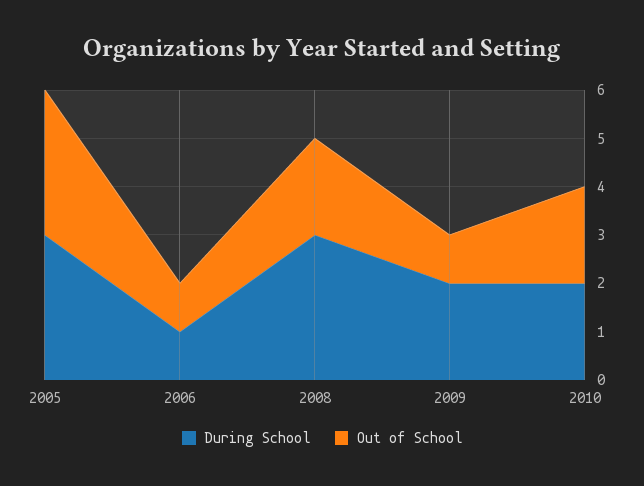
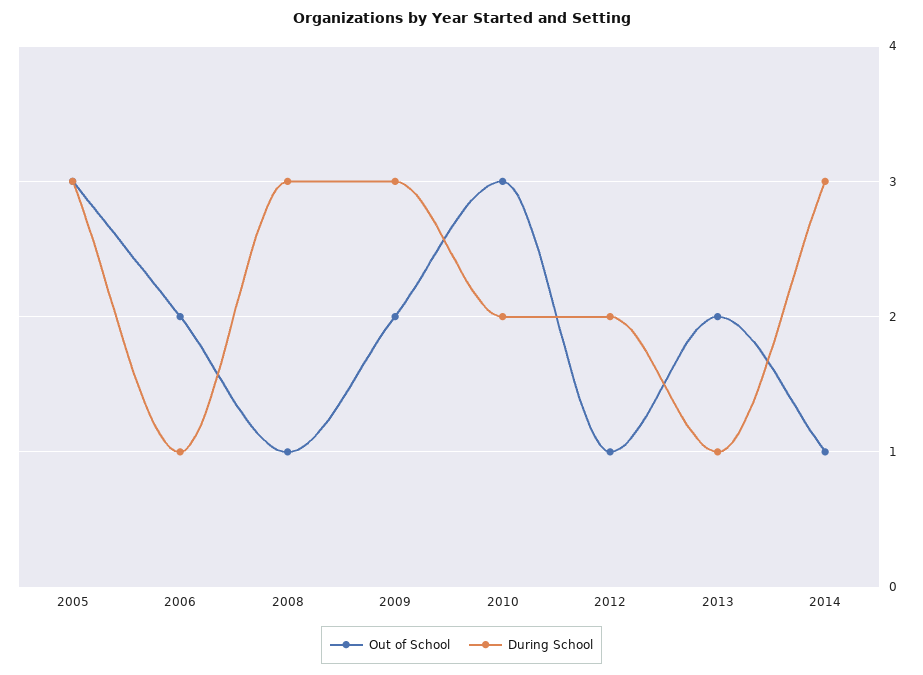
Out of School, 2006: 1 -> 2
Out of School, 2008: 2 -> 1
During School, 2009: 2 -> 3
Out of School, 2009: 1 -> 2
Out of School, 2010: 2 -> 3
Out of School, 2012: none -> 1
During School, 2012: none -> 2
Out of School, 2013: none -> 2
During School, 2013: none -> 1
Out of School, 2014: none -> 1
During School, 2014: none -> 3

